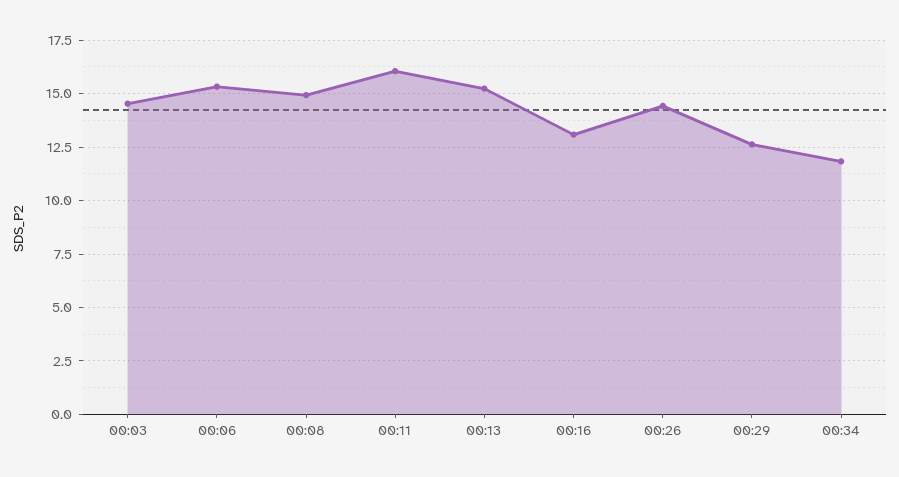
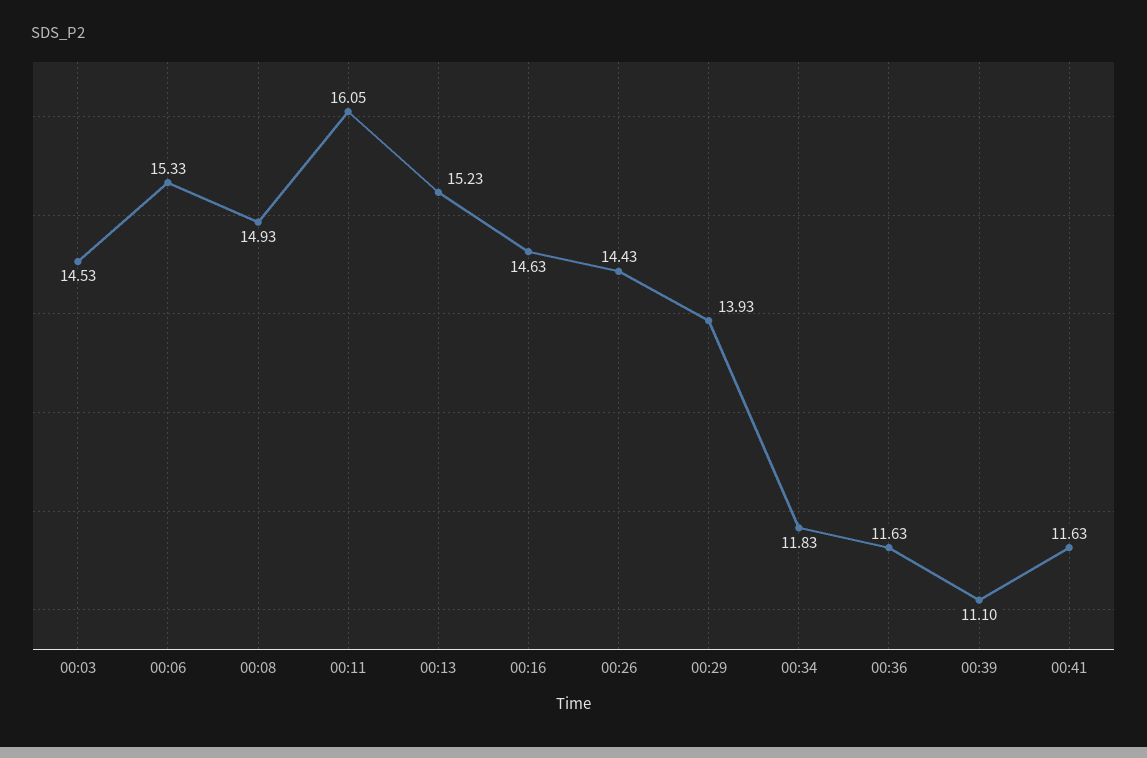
00:16: 13 -> 14.63
00:29: 12.5 -> 13.93
00:36: none -> 11.63
00:39: none -> 11.1
00:41: none -> 11.63

